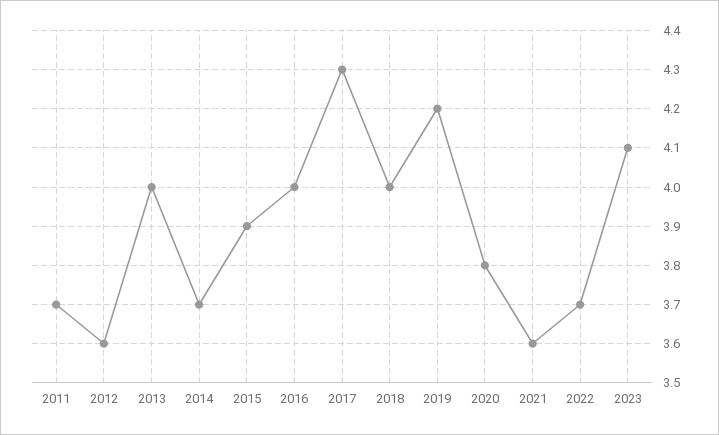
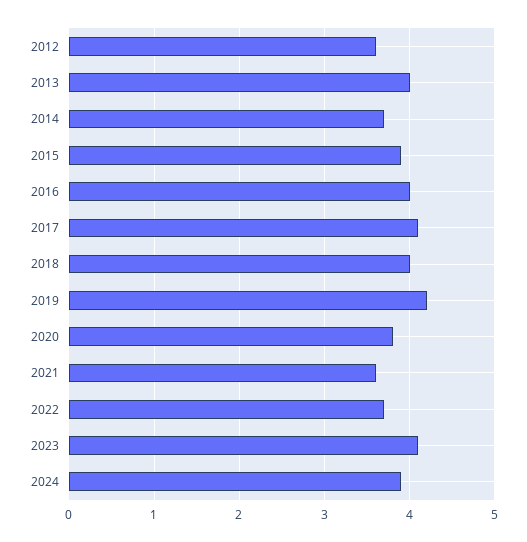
2011: 3.7 -> none
2017: 4.3 -> 4.1
2024: none -> 3.9

